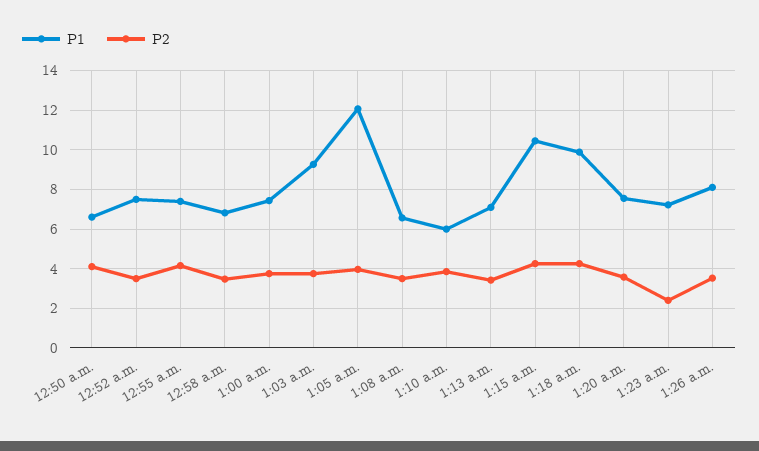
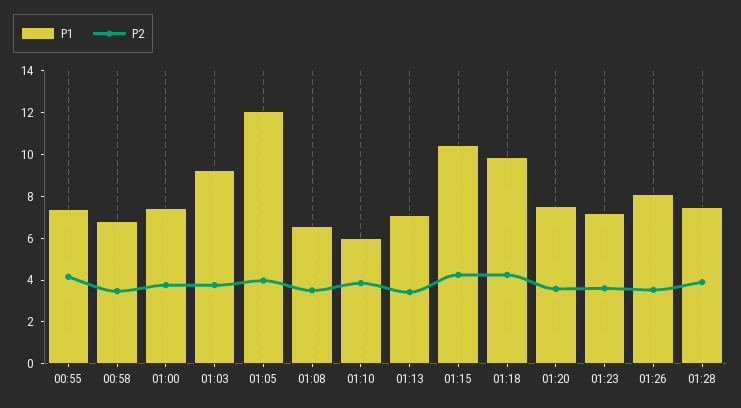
P1, 12:50 a.m.: 6.5 -> none
P2, 12:50 a.m.: 4 -> none
P1, 12:52 a.m.: 7.5 -> none
P2, 12:52 a.m.: 3.5 -> none
P2, 1:23 a.m.: 2.5 -> 3.5
P1, 01:28: none -> 7.5
P2, 01:28: none -> 4

